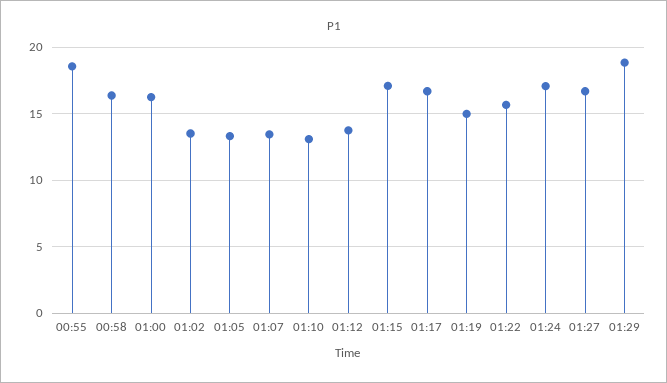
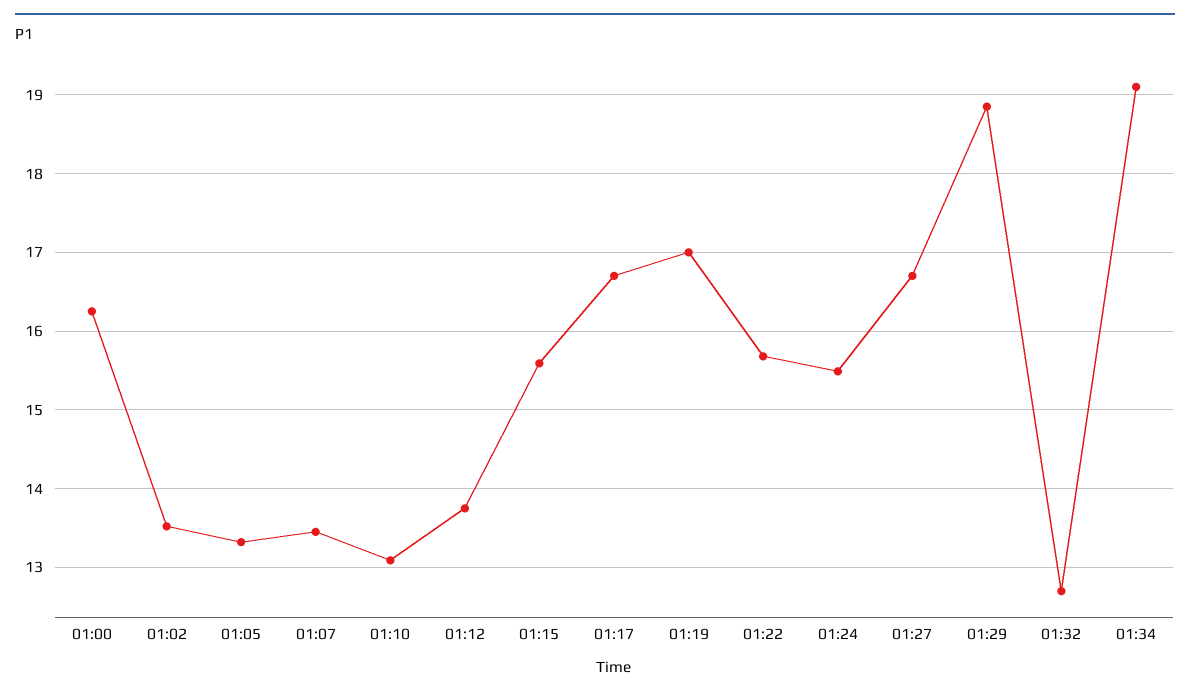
00:55: 18.5 -> none
00:58: 16.5 -> none
01:15: 17 -> 15.6
01:19: 15 -> 17
01:24: 17 -> 15.5
01:32: none -> 12.7
01:34: none -> 19.1

